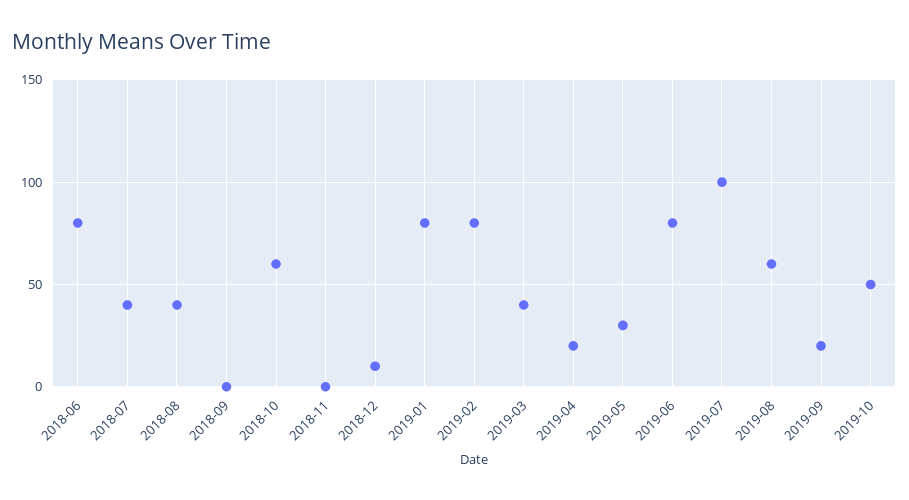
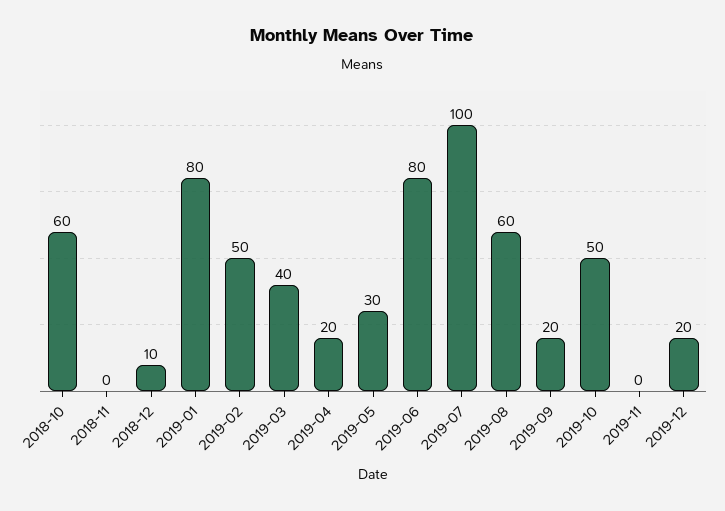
2018-06: 80 -> none
2018-07: 40 -> none
2018-08: 40 -> none
2018-09: 0 -> none
2019-02: 80 -> 50
2019-11: none -> 0
2019-12: none -> 20

